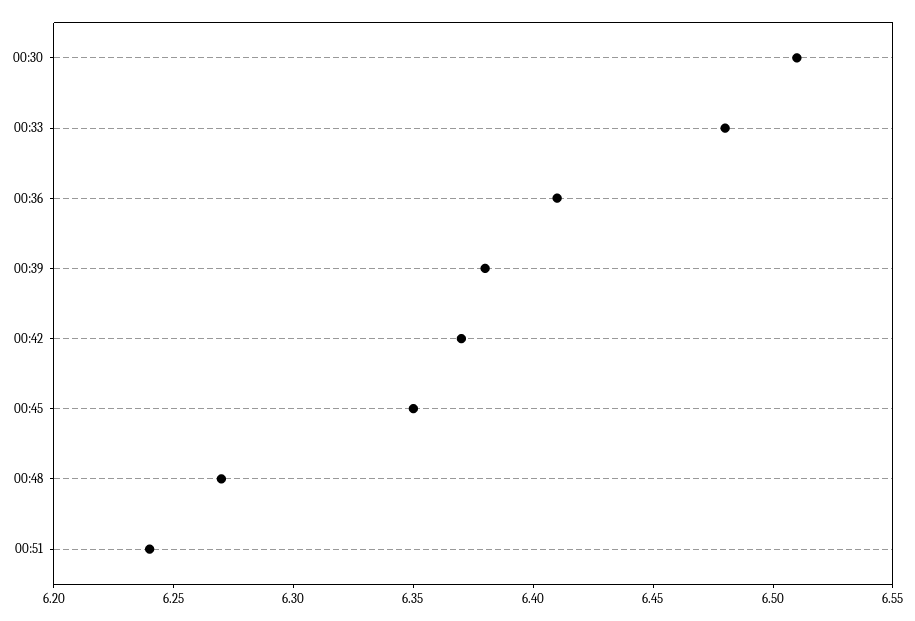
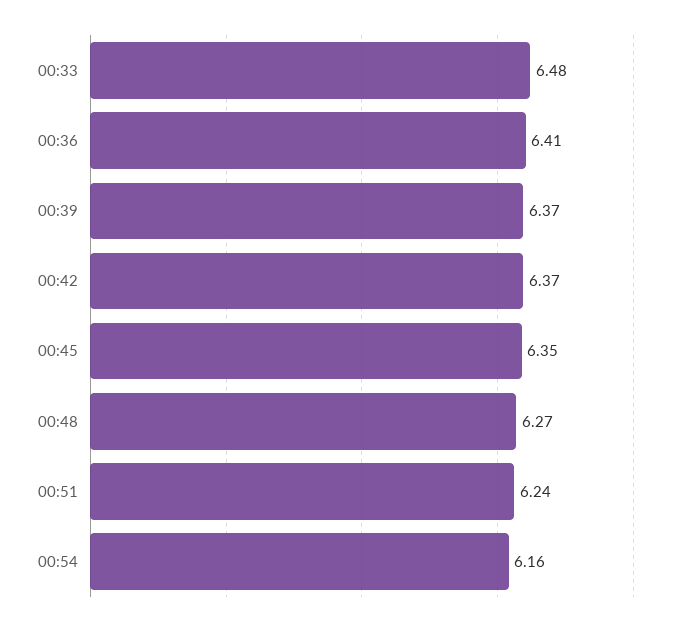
00:30: 6.51 -> none
00:39: 6.38 -> 6.37
00:54: none -> 6.16

